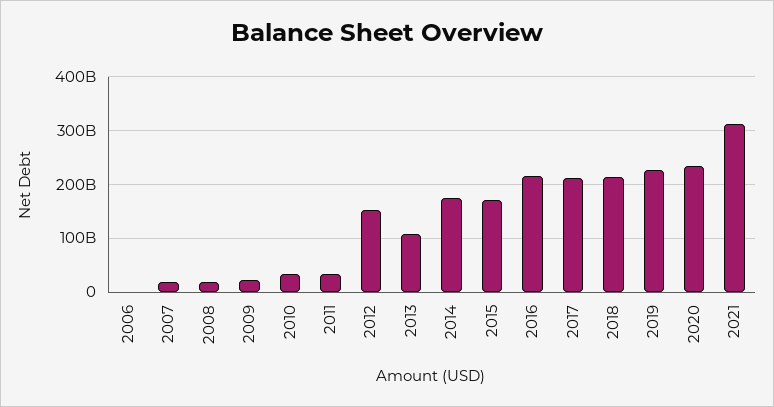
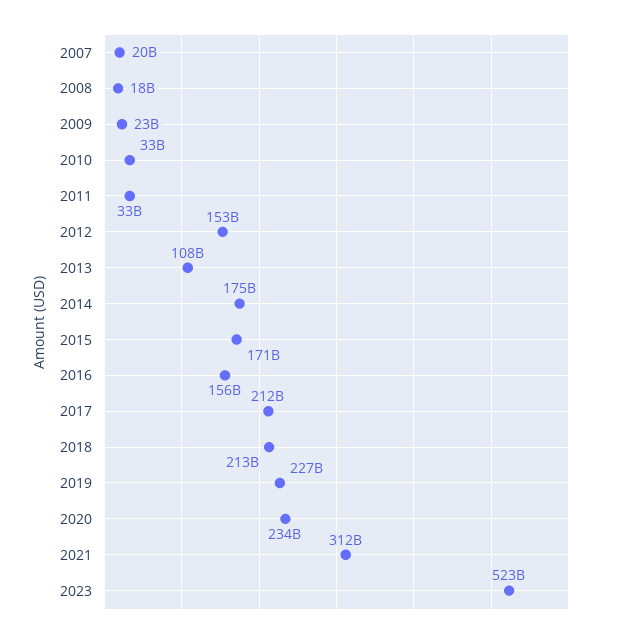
2006: 0 -> none
2016: 220000000000 -> 156000000000
2023: none -> 523000000000

